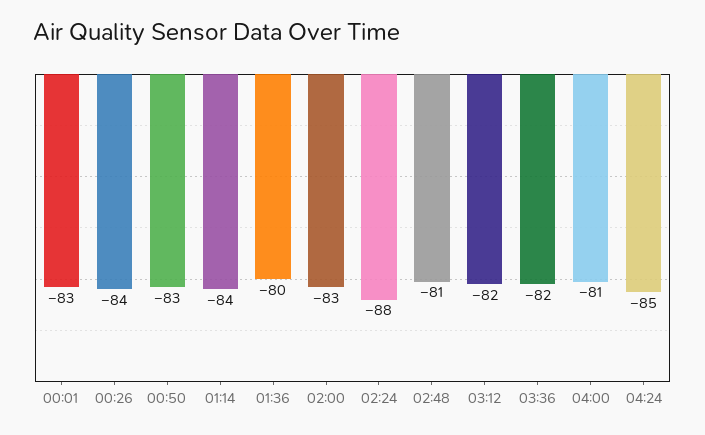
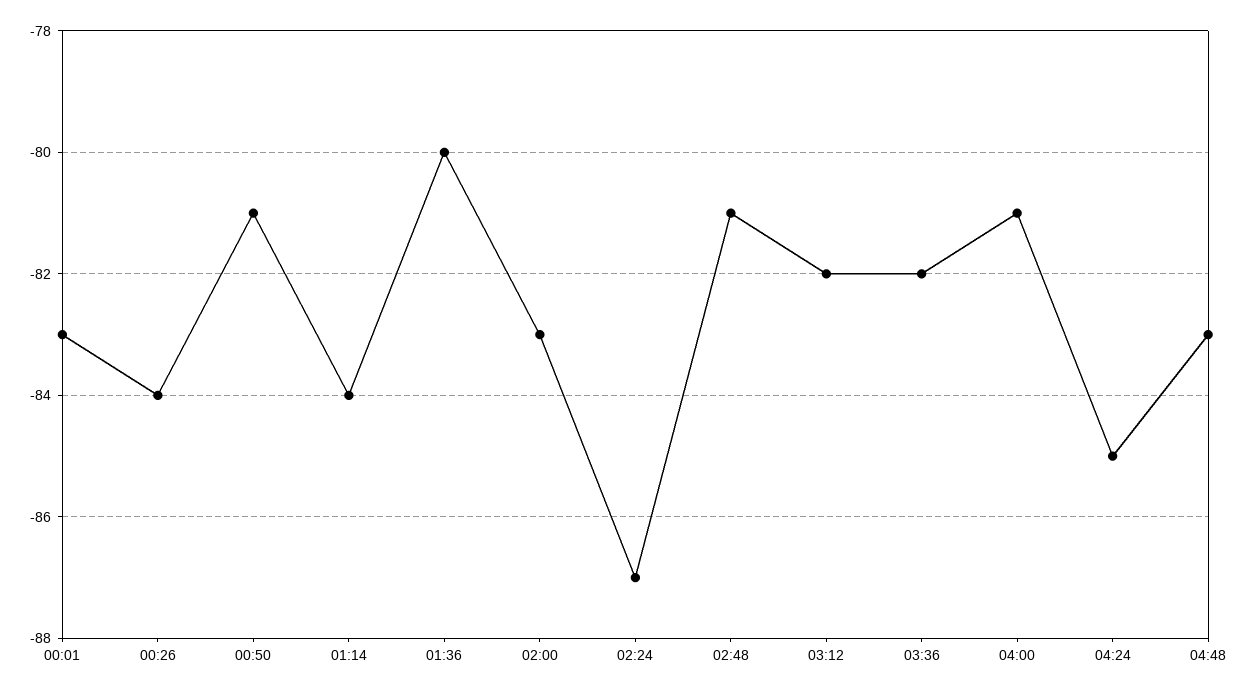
00:50: -83 -> -81
02:24: -88 -> -87
04:48: none -> -83

